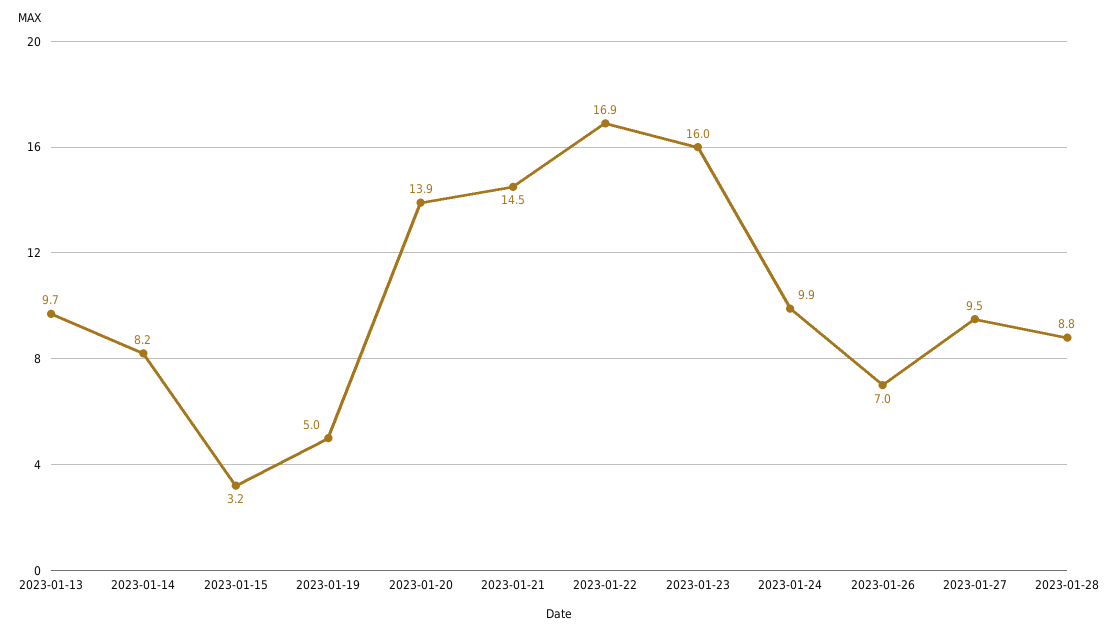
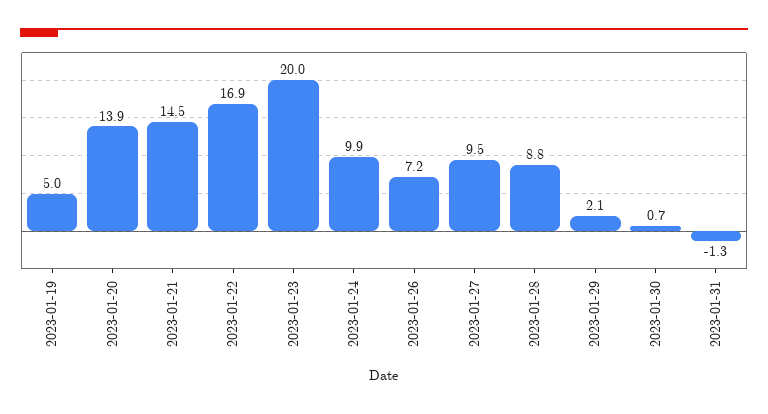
2023-01-13: 9.7 -> none
2023-01-14: 8.2 -> none
2023-01-15: 3.2 -> none
2023-01-23: 16 -> 20
2023-01-26: 7 -> 7.2
2023-01-29: none -> 2.1
2023-01-30: none -> 0.7
2023-01-31: none -> -1.3

